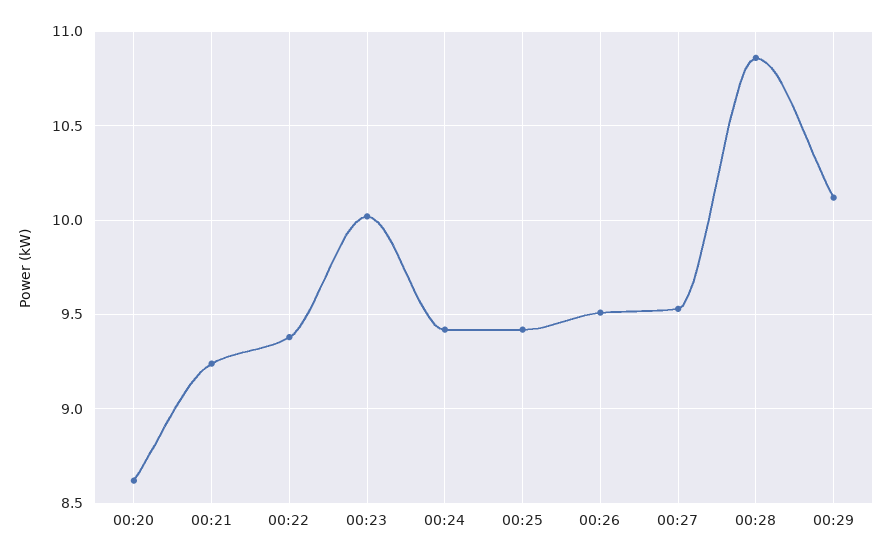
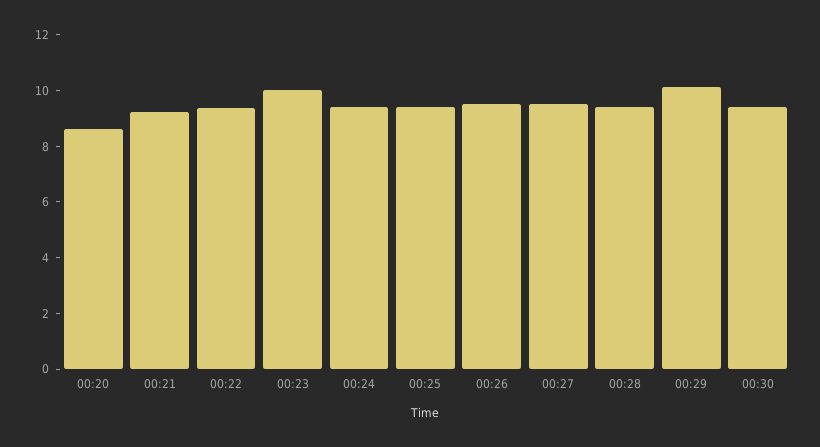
00:28: 10.85 -> 9.5
00:30: none -> 9.5

